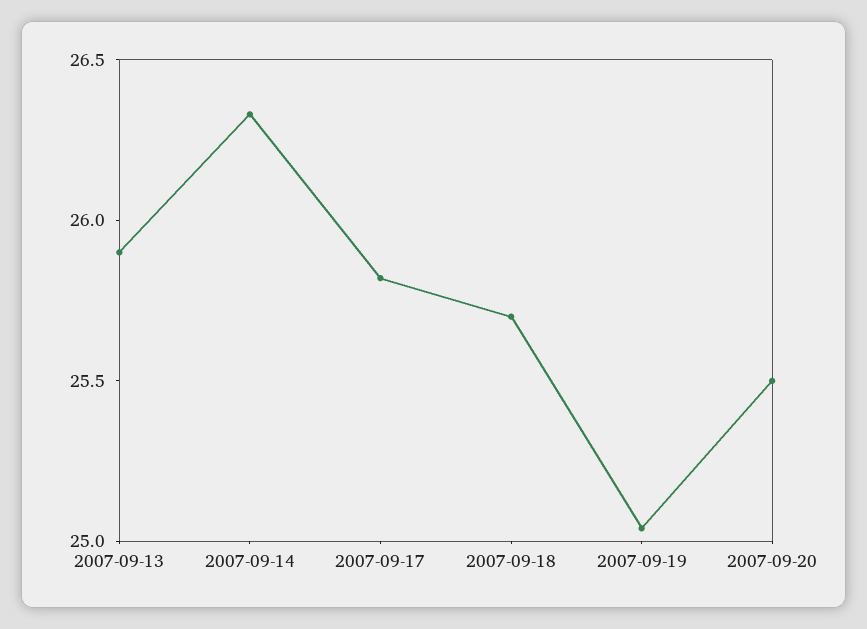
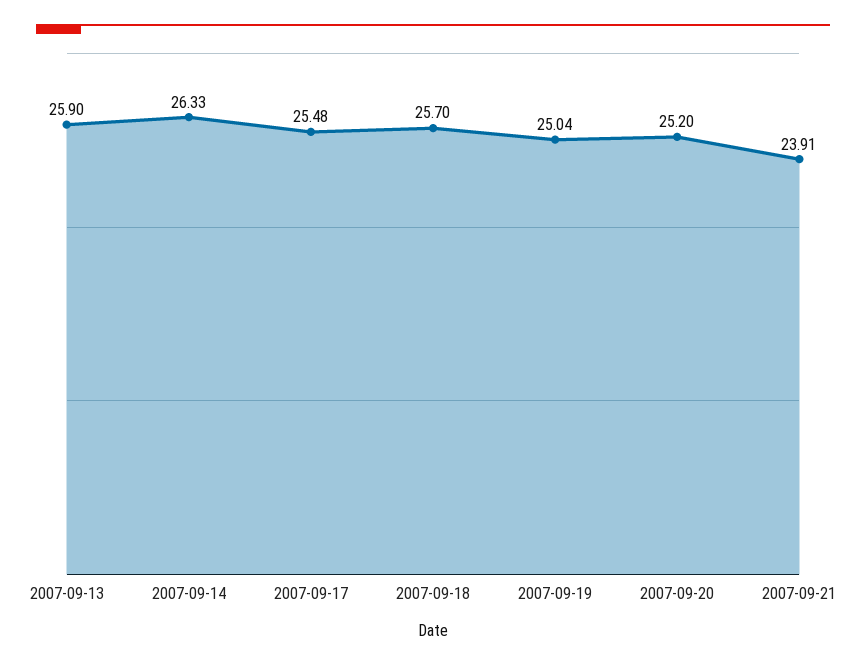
2007-09-17: 25.8 -> 25.48
2007-09-20: 25.5 -> 25.2
2007-09-21: none -> 23.91

